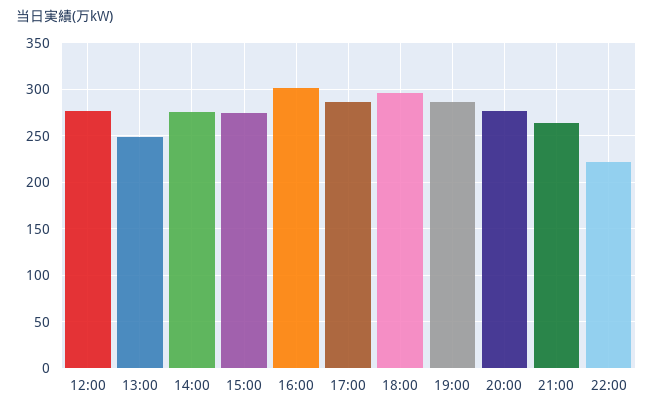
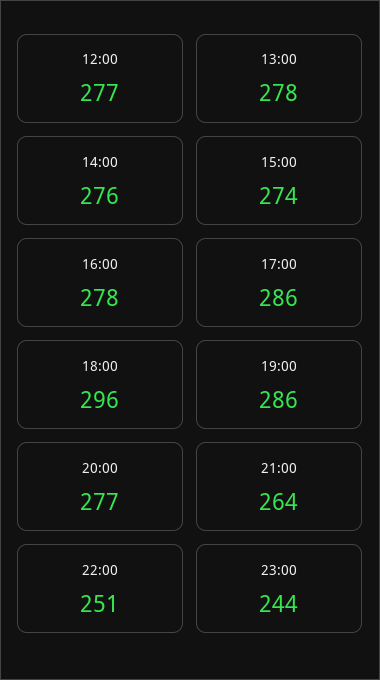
13:00: 250 -> 278
16:00: 300 -> 278
22:00: 220 -> 251
23:00: none -> 244

